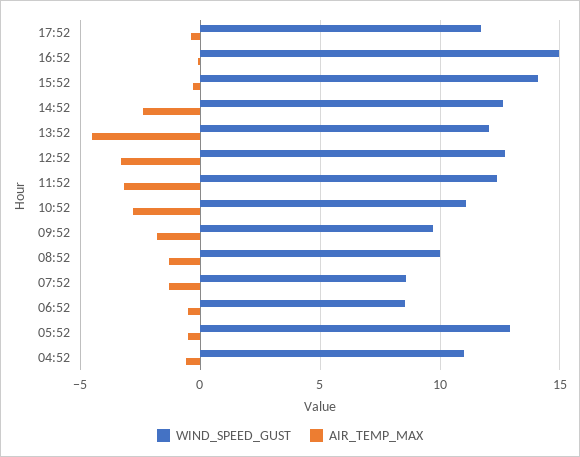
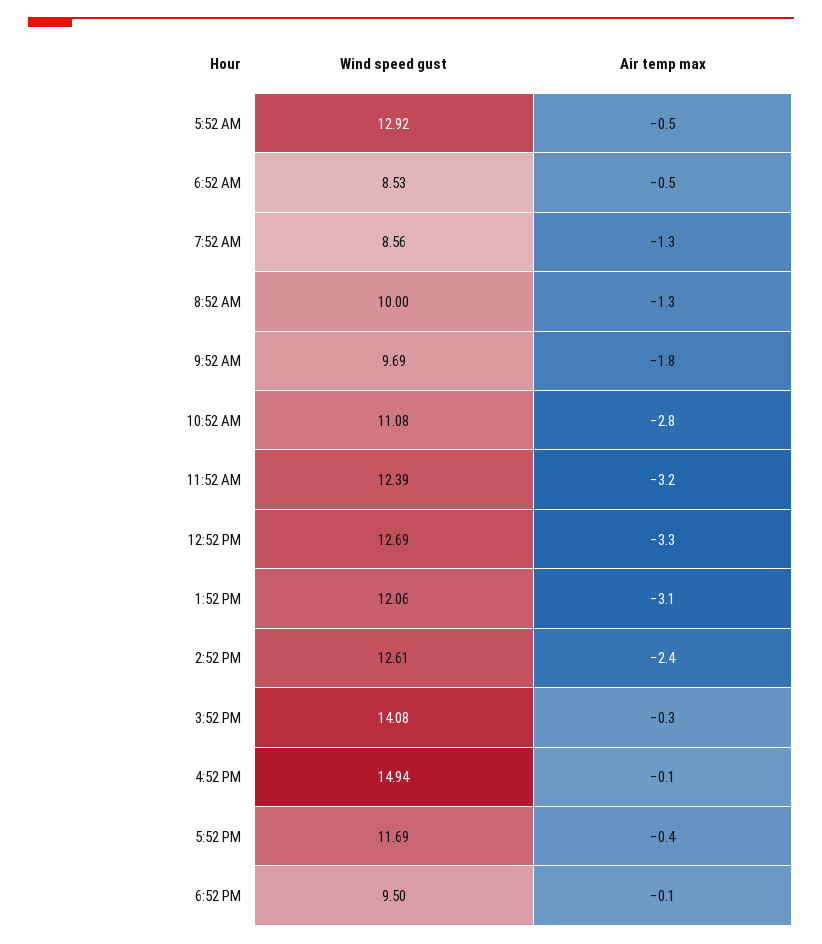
AIR_TEMP_MAX, 13:52: -4.5 -> -3.1
WIND_SPEED_GUST, 04:52: 11 -> none
AIR_TEMP_MAX, 04:52: -0.5 -> none
WIND_SPEED_GUST, 6:52 PM: none -> 9.5
AIR_TEMP_MAX, 6:52 PM: none -> -0.1

